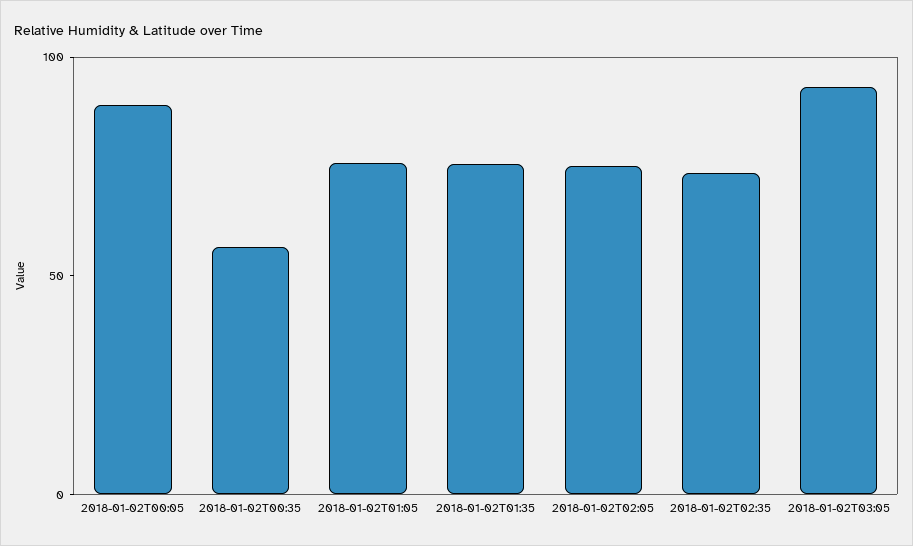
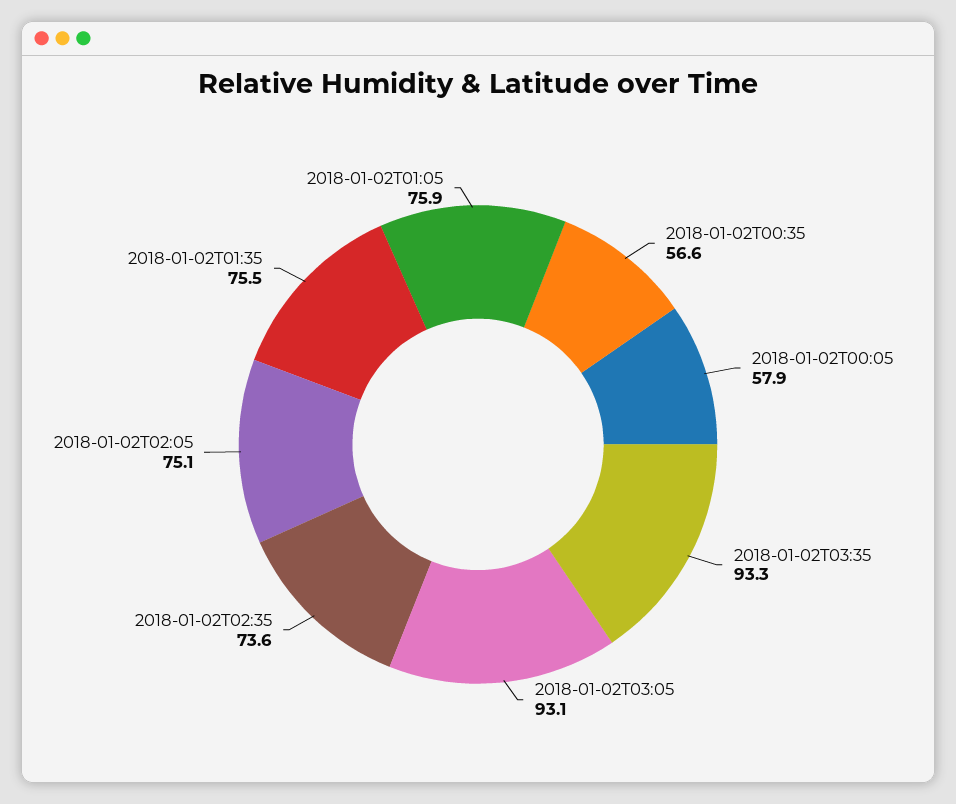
2018-01-02T00:05: 90 -> 57.9
2018-01-02T03:35: none -> 93.3

